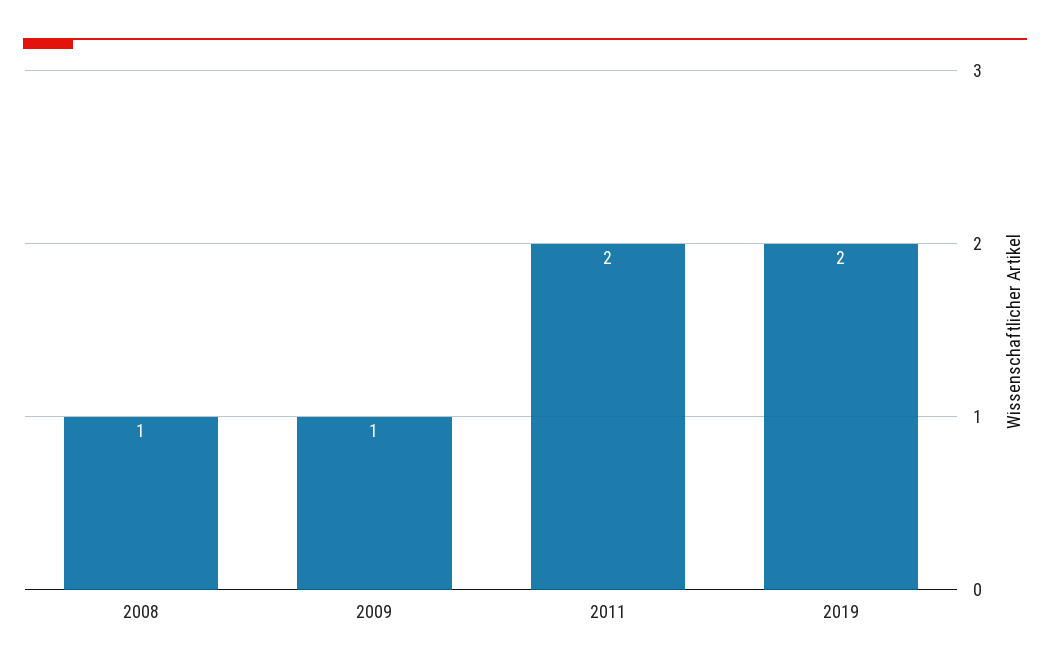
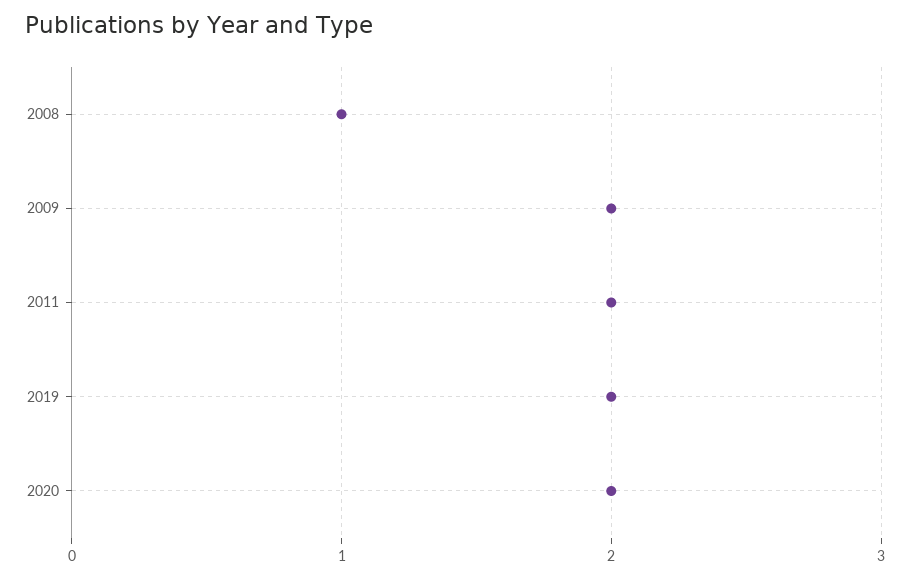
2009: 1 -> 2
2020: none -> 2

